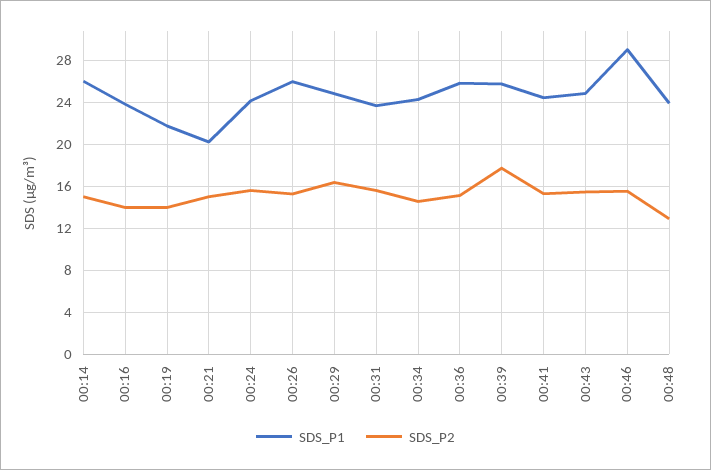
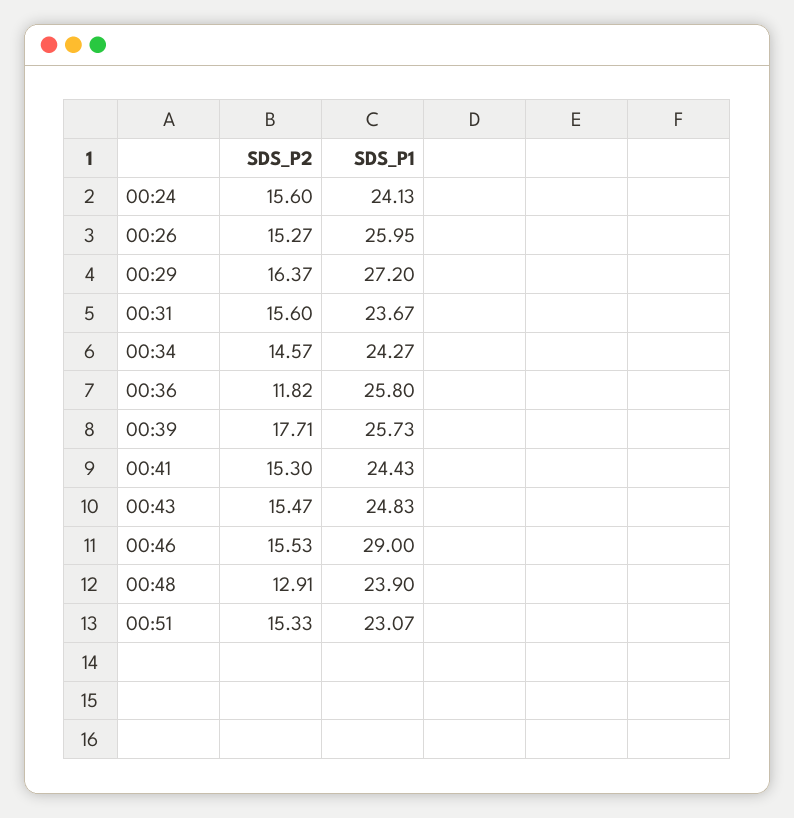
SDS_P1, 00:14: 26 -> none
SDS_P2, 00:14: 15 -> none
SDS_P1, 00:16: 24 -> none
SDS_P2, 00:16: 14 -> none
SDS_P1, 00:19: 22 -> none
SDS_P2, 00:19: 14 -> none
SDS_P1, 00:21: 20 -> none
SDS_P2, 00:21: 15 -> none
SDS_P1, 00:29: 25 -> 27.2
SDS_P2, 00:36: 15 -> 11.82
SDS_P2, 00:51: none -> 15.33
SDS_P1, 00:51: none -> 23.07

